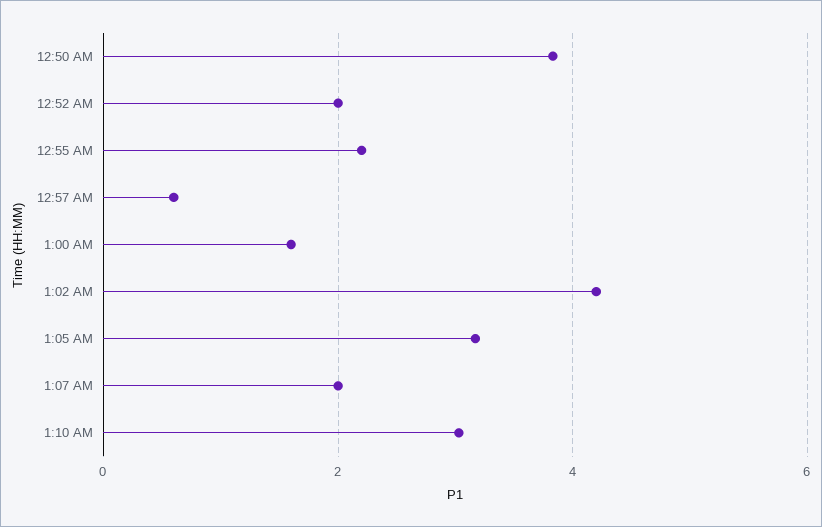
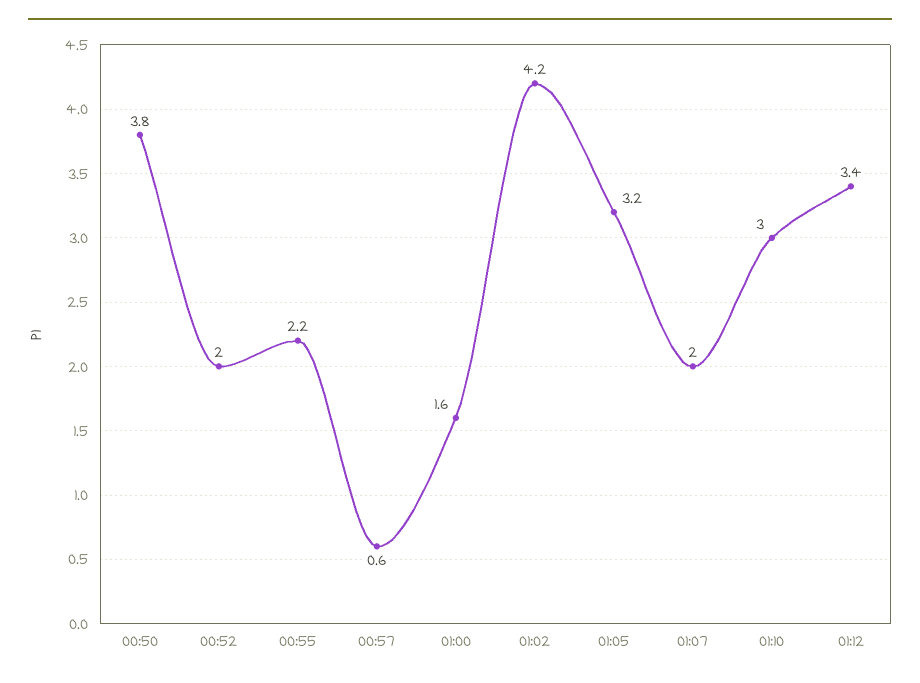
01:12: none -> 3.4

